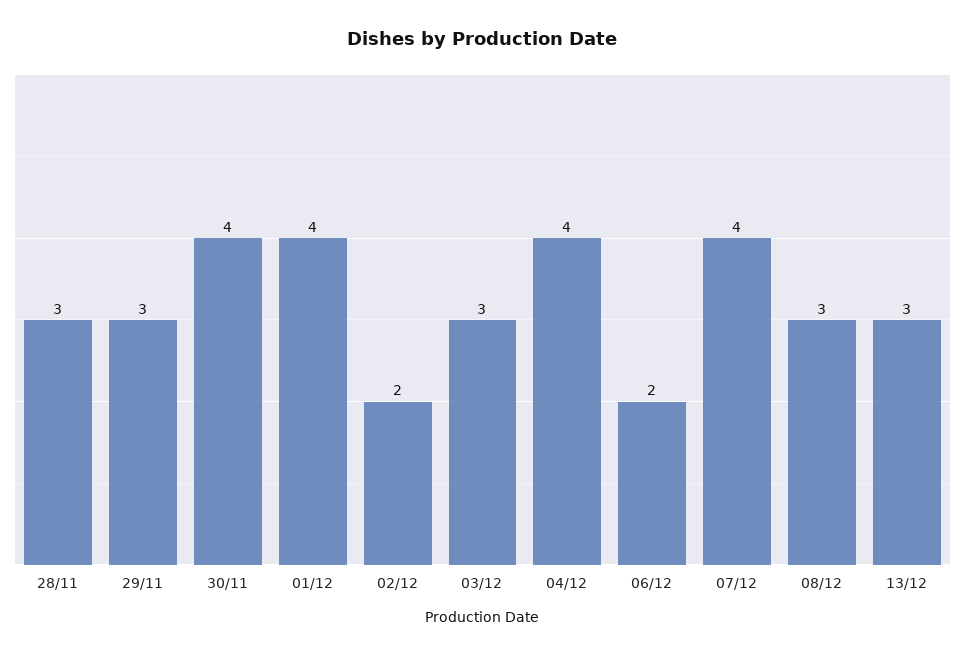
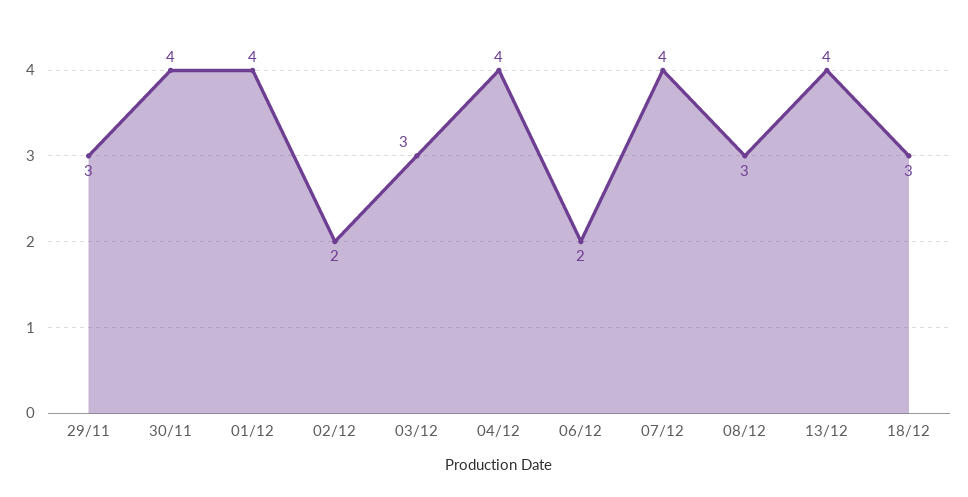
28/11: 3 -> none
13/12: 3 -> 4
18/12: none -> 3

